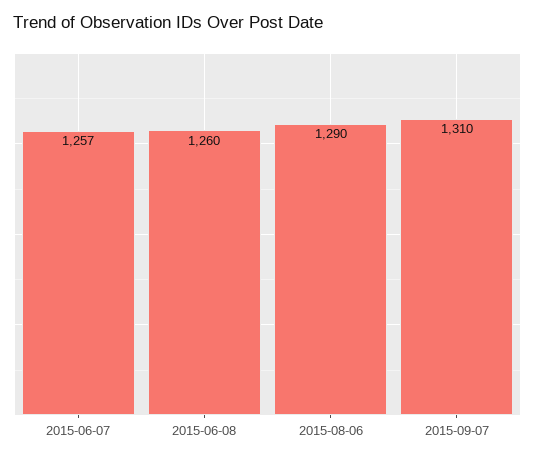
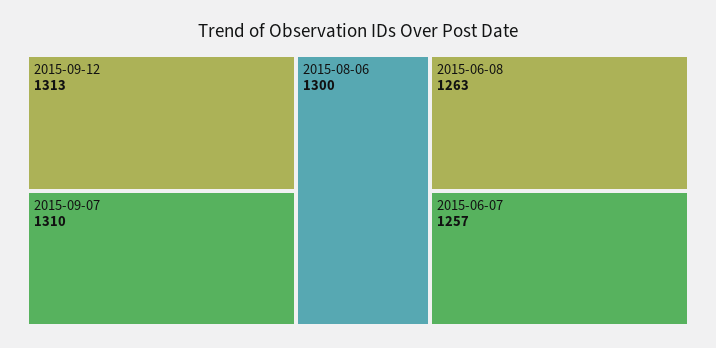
2015-06-08: 1260 -> 1263
2015-08-06: 1290 -> 1300
2015-09-12: none -> 1313

